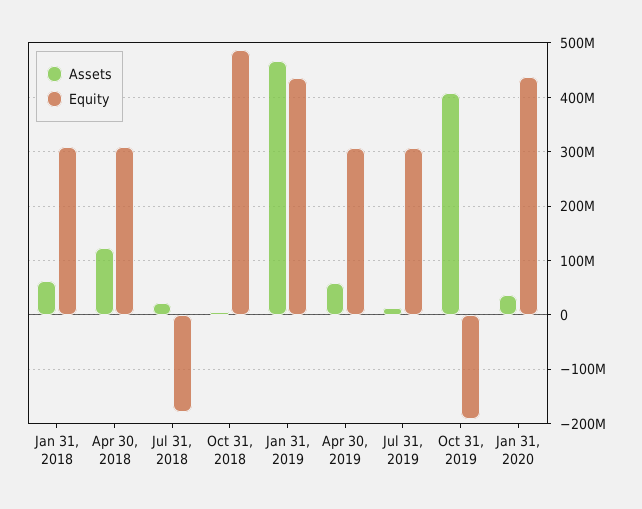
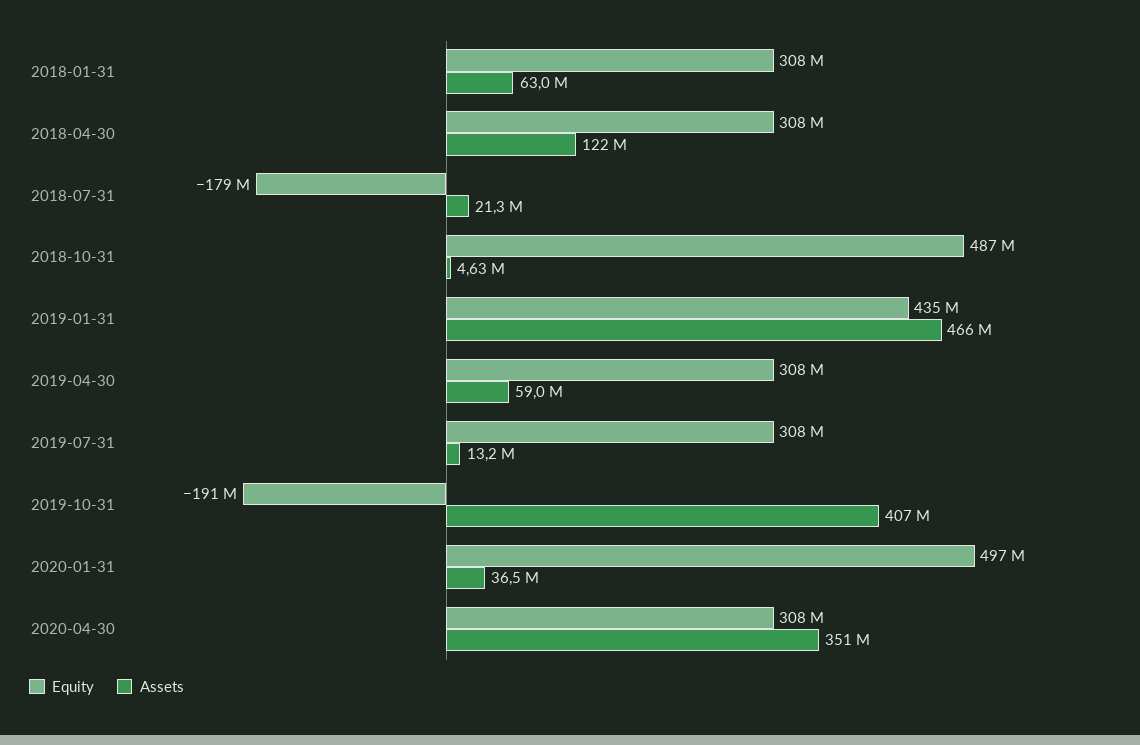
Equity, Jan 31, 2020: 440000000 -> 497000000
Equity, 2020-04-30: none -> 308000000
Assets, 2020-04-30: none -> 351000000

